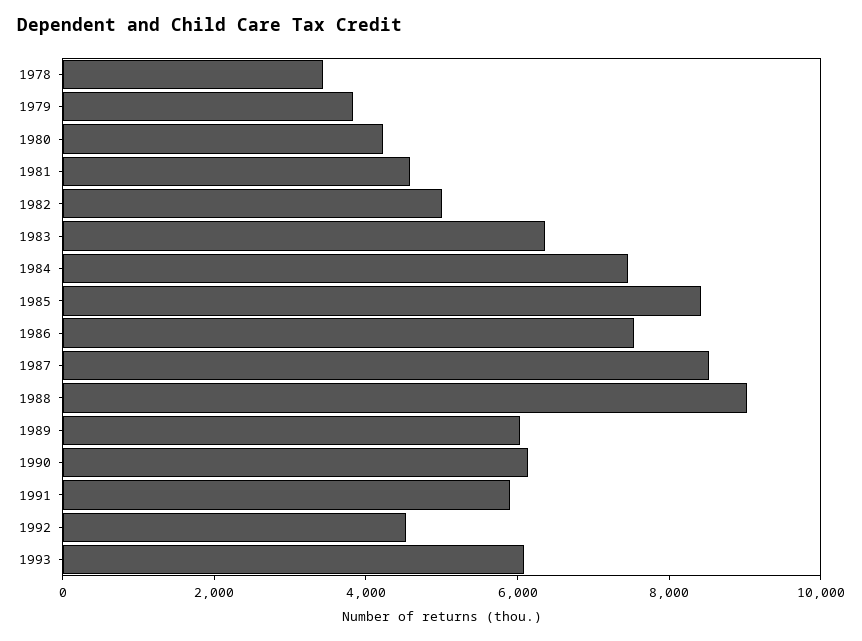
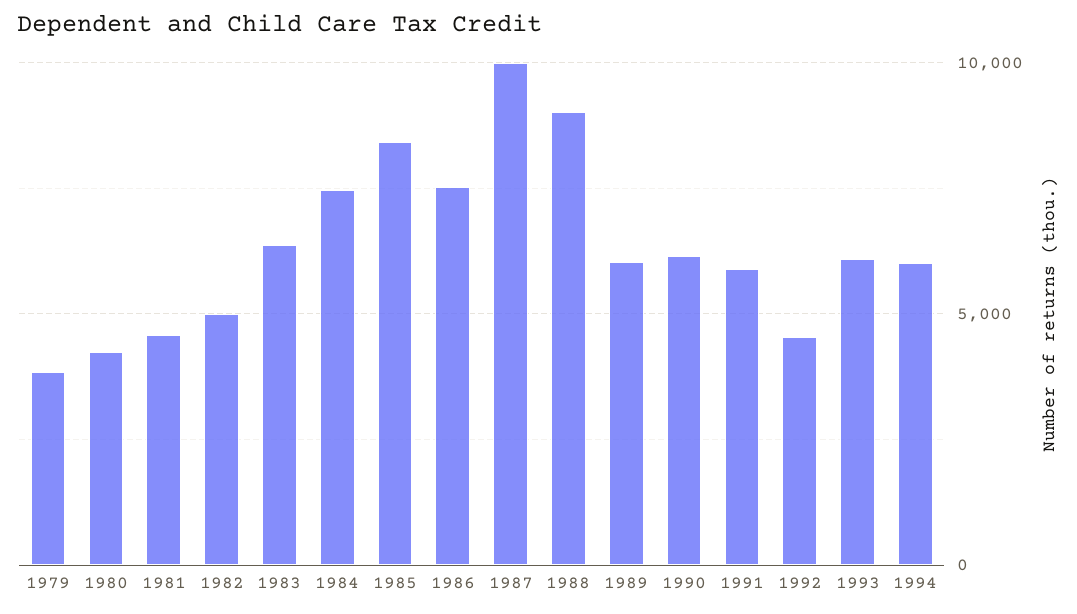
1978: 3500 -> none
1987: 8500 -> 10000
1994: none -> 6000

